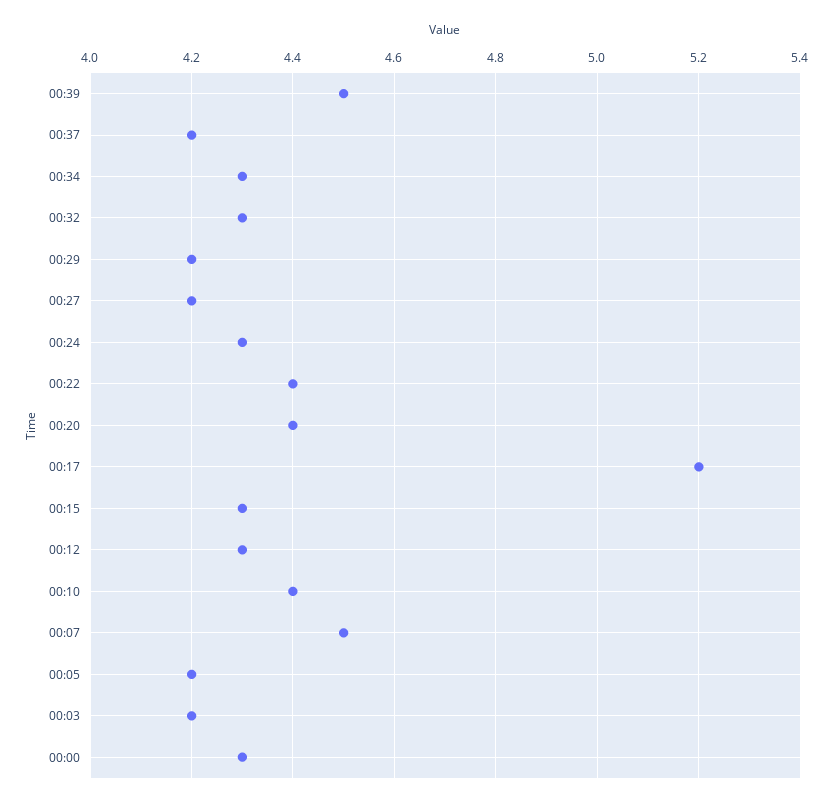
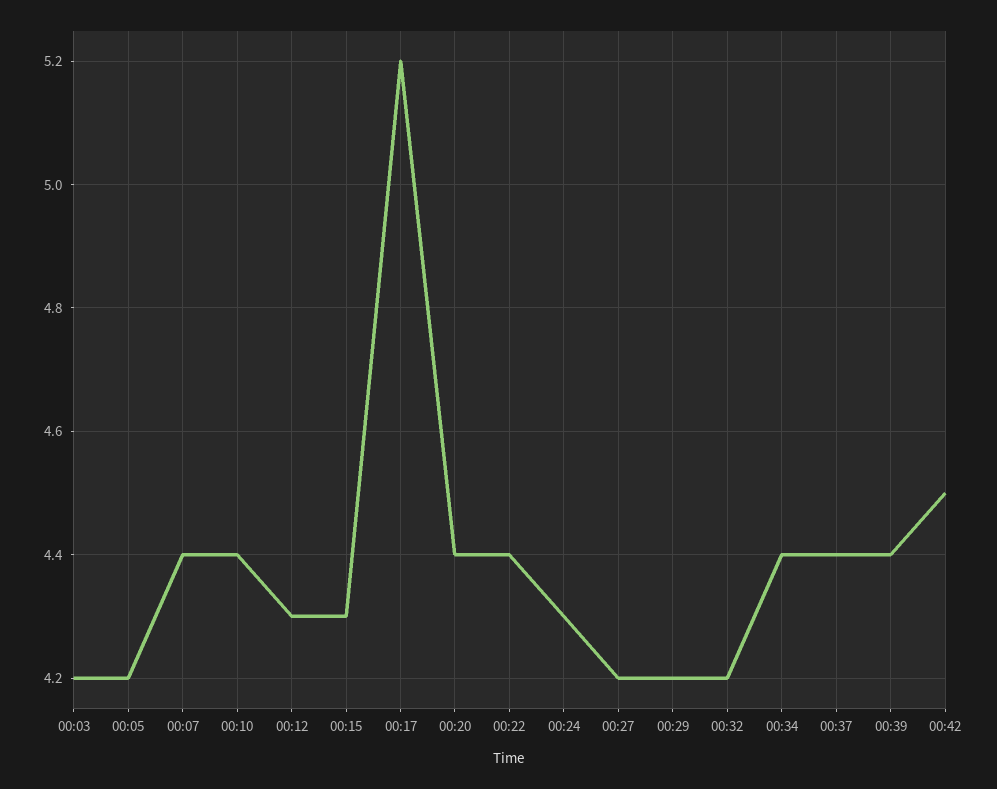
00:39: 4.5 -> 4.4
00:37: 4.2 -> 4.4
00:34: 4.3 -> 4.4
00:32: 4.3 -> 4.2
00:07: 4.5 -> 4.4
00:00: 4.3 -> none
00:42: none -> 4.5

